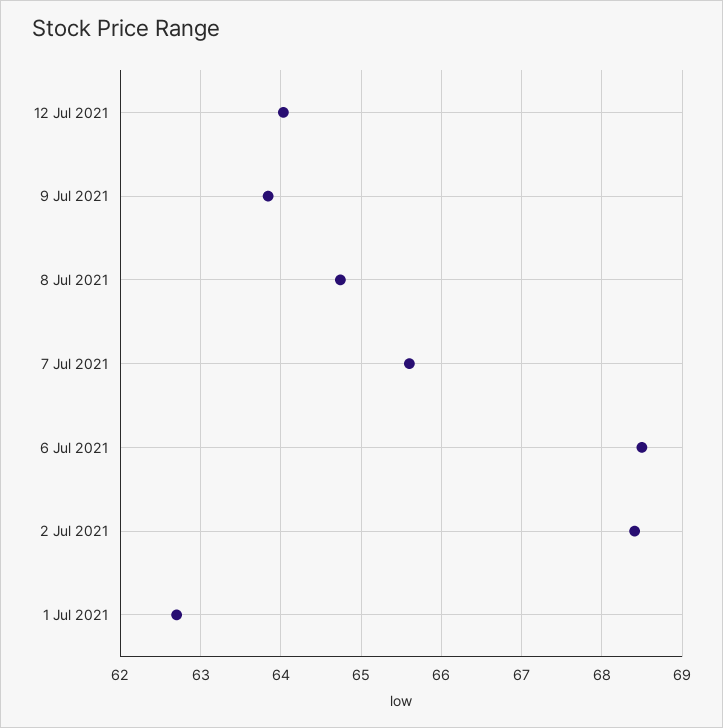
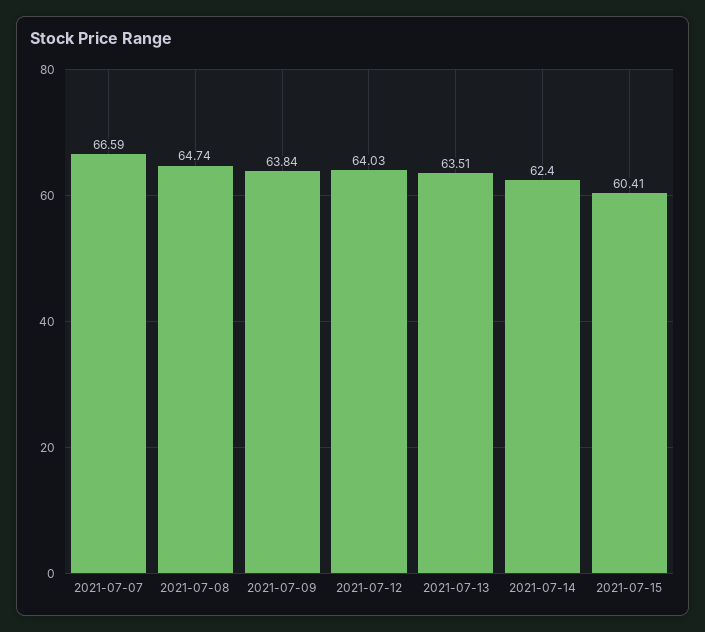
7 Jul 2021: 65.6 -> 66.59
6 Jul 2021: 68.5 -> none
2 Jul 2021: 68.4 -> none
1 Jul 2021: 62.7 -> none
2021-07-13: none -> 63.51
2021-07-14: none -> 62.4
2021-07-15: none -> 60.41

